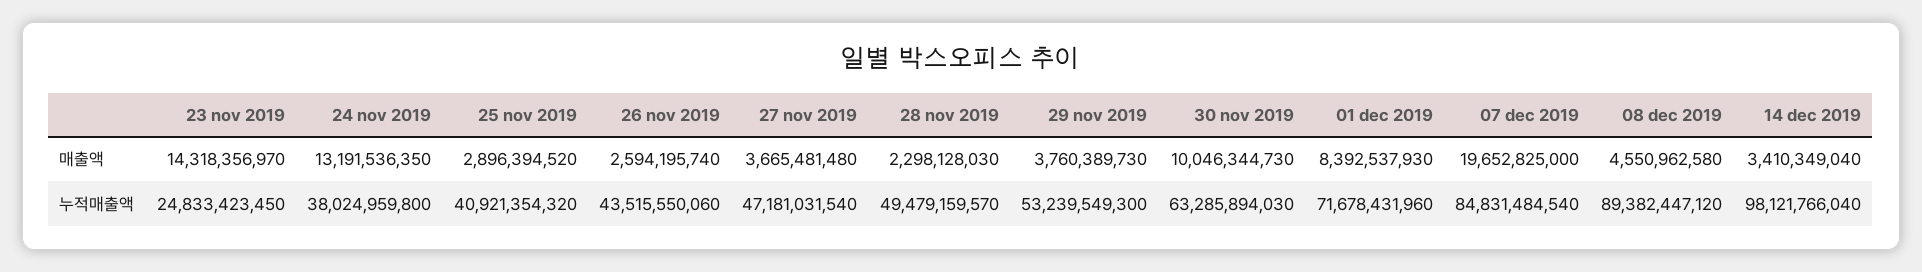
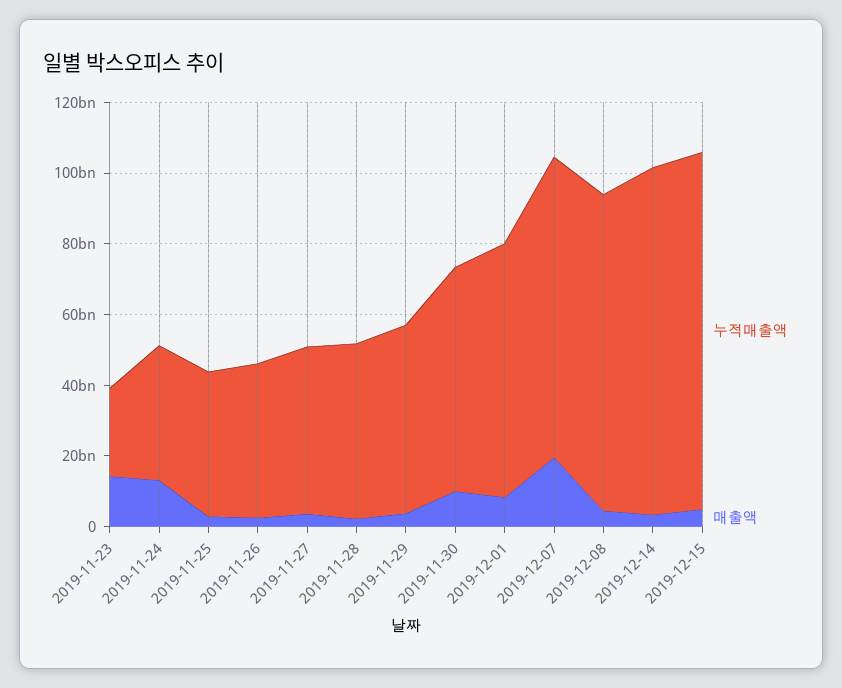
누적매출액, 2019-12-15: none -> 100000000000
매출액, 2019-12-15: none -> 5000000000

